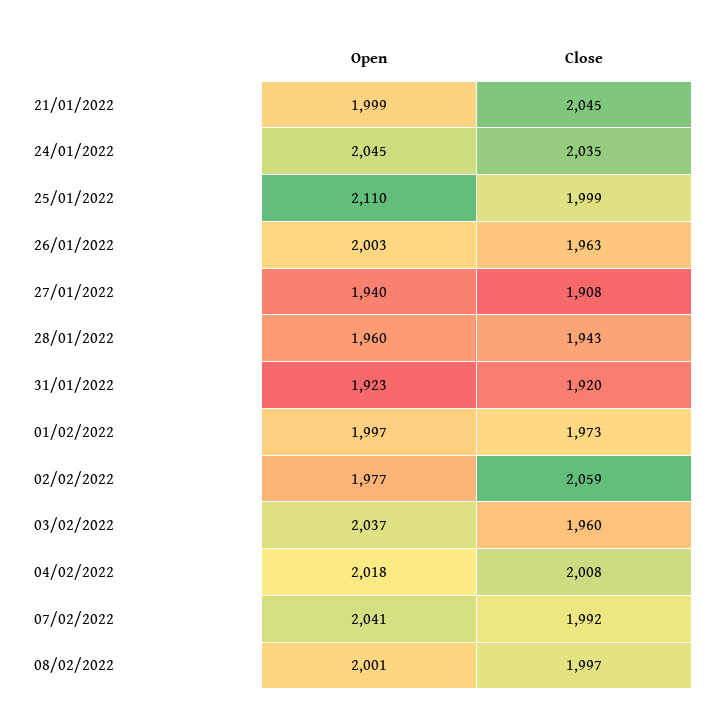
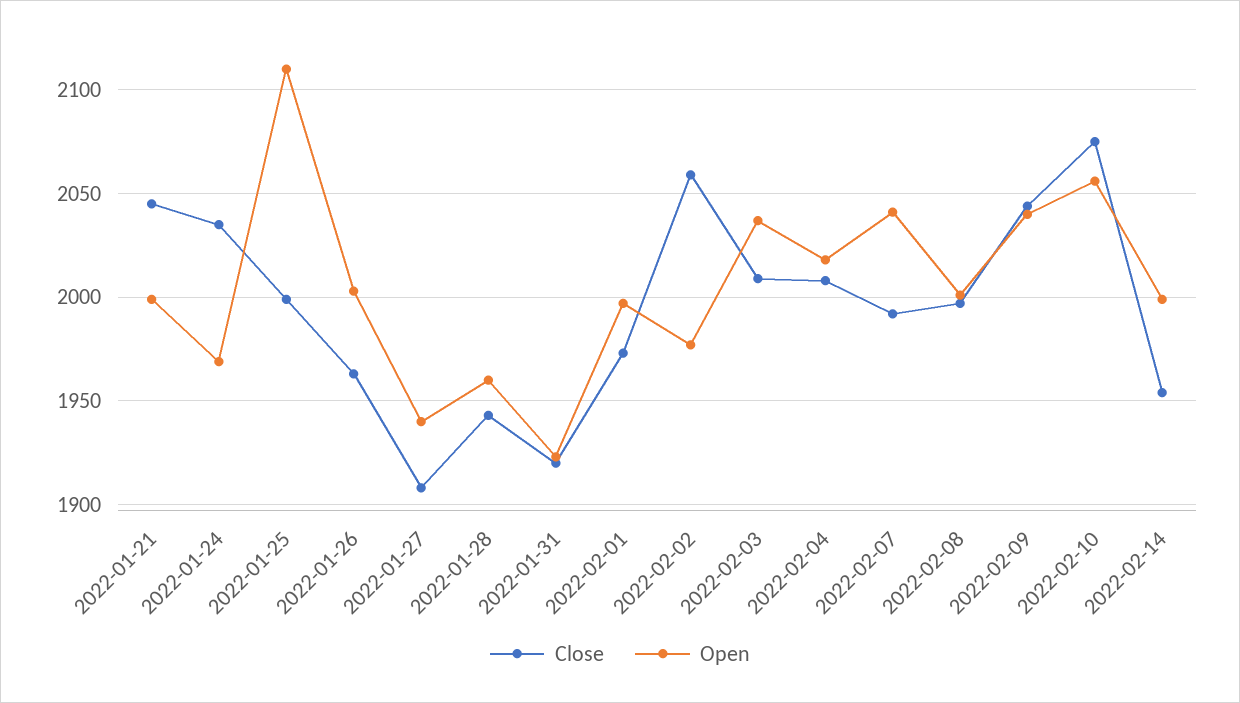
Open, 24/01/2022: 2045 -> 1970
Close, 03/02/2022: 1960 -> 2010
Close, 2022-02-09: none -> 2045
Open, 2022-02-09: none -> 2040
Close, 2022-02-10: none -> 2075
Open, 2022-02-10: none -> 2055
Close, 2022-02-14: none -> 1955
Open, 2022-02-14: none -> 2000

